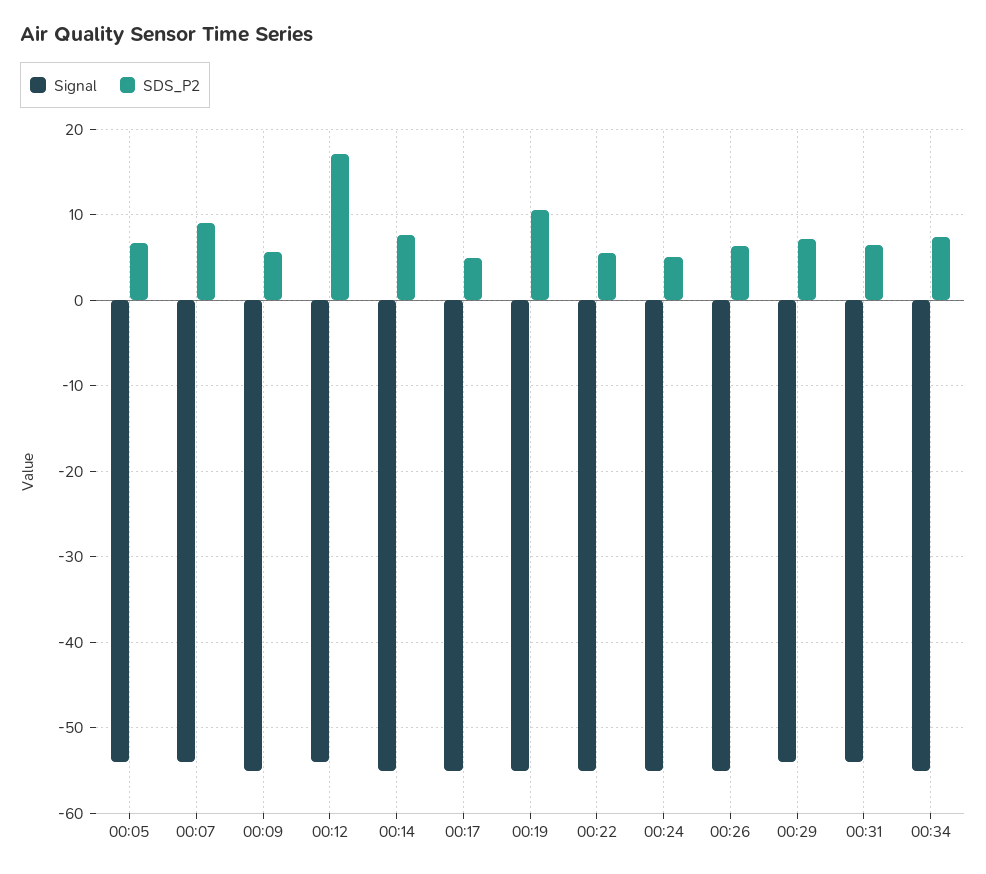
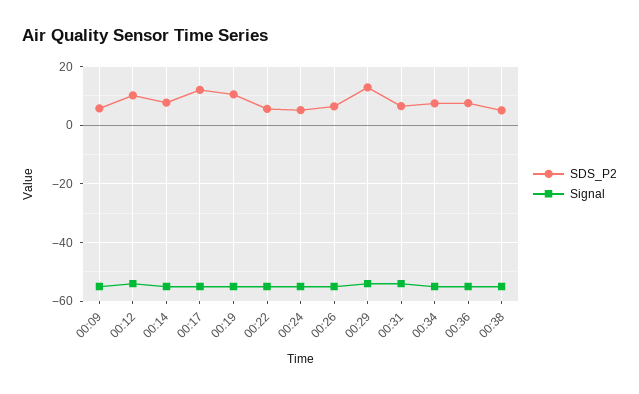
Signal, 00:05: -54 -> none
SDS_P2, 00:05: 7 -> none
Signal, 00:07: -54 -> none
SDS_P2, 00:07: 9 -> none
SDS_P2, 00:12: 17 -> 10
SDS_P2, 00:17: 5 -> 12.5
SDS_P2, 00:29: 7 -> 12.5
SDS_P2, 00:36: none -> 7.5
Signal, 00:36: none -> -55
SDS_P2, 00:38: none -> 5
Signal, 00:38: none -> -55

